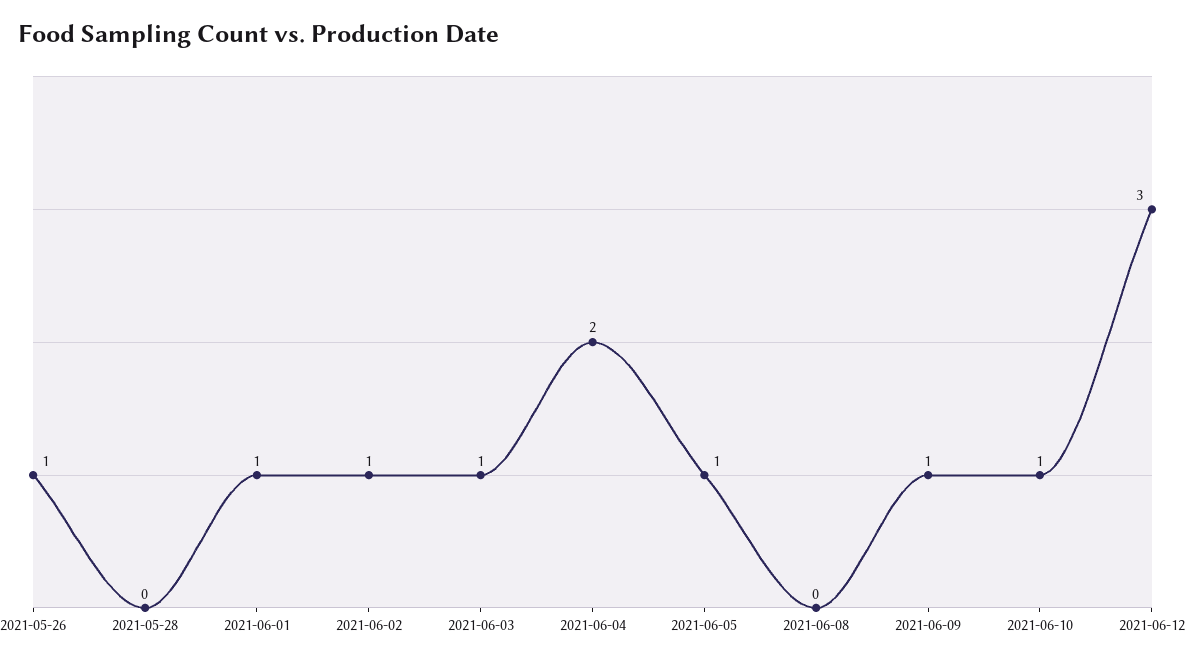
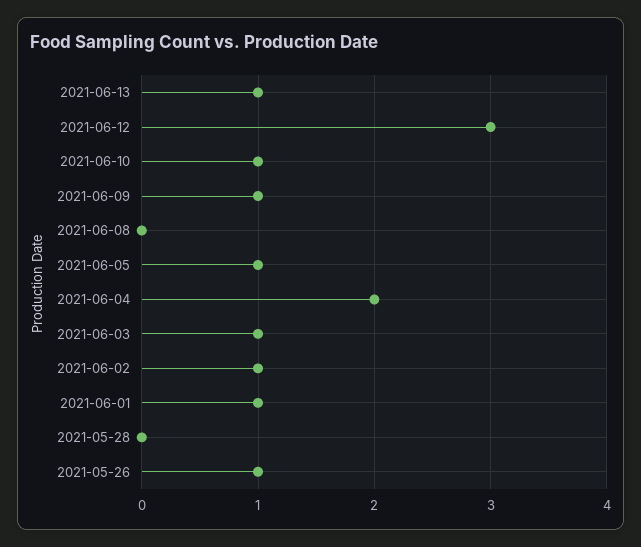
2021-06-13: none -> 1

